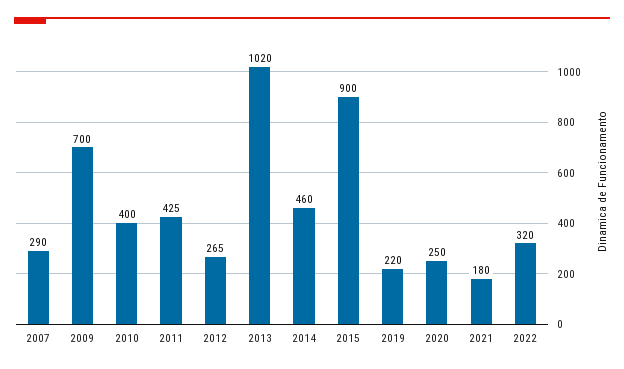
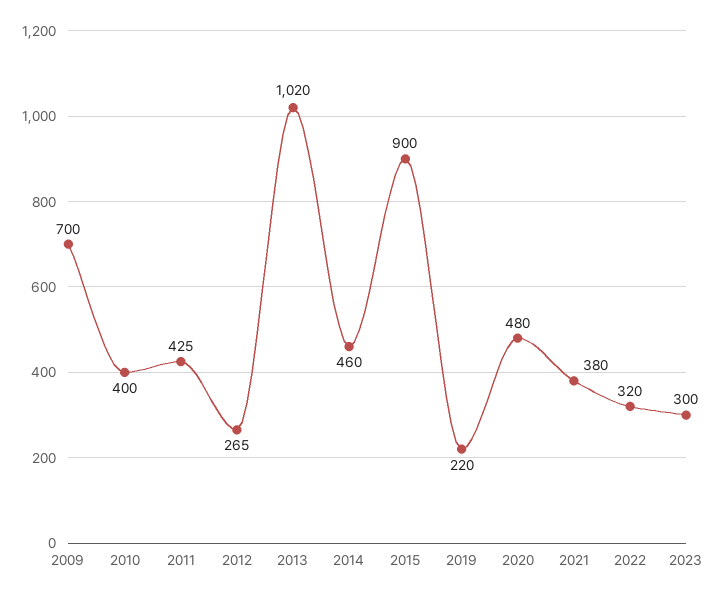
2007: 290 -> none
2020: 250 -> 480
2021: 180 -> 380
2023: none -> 300

